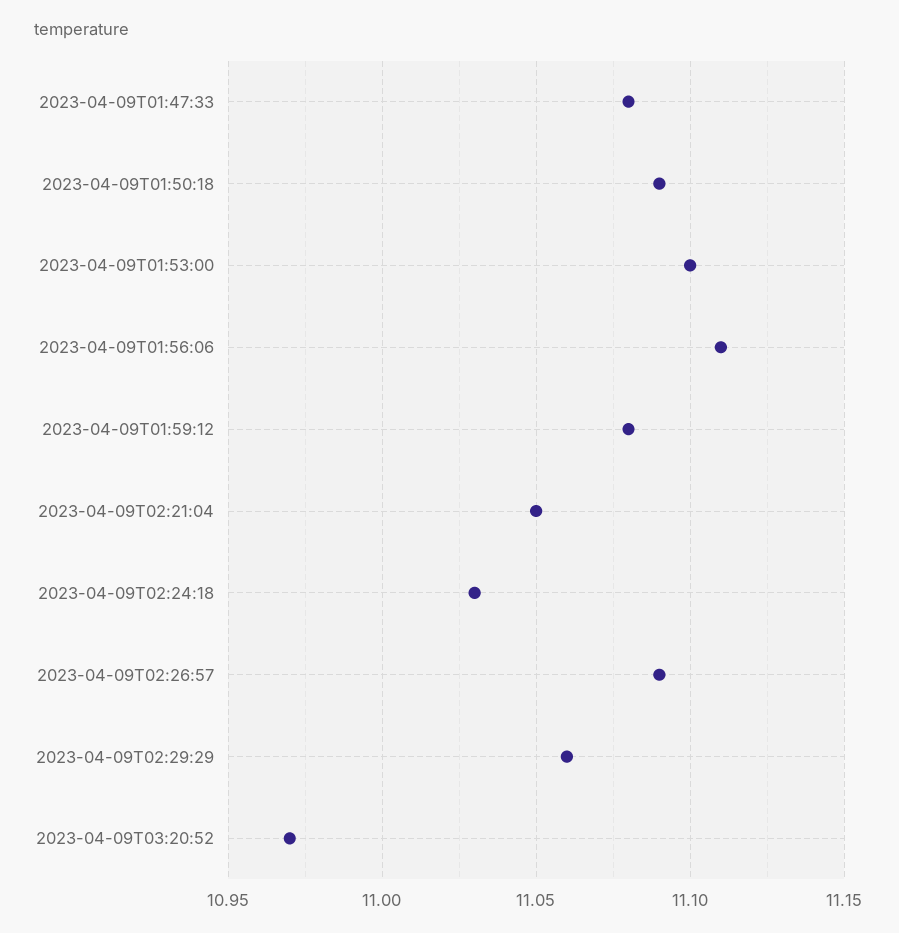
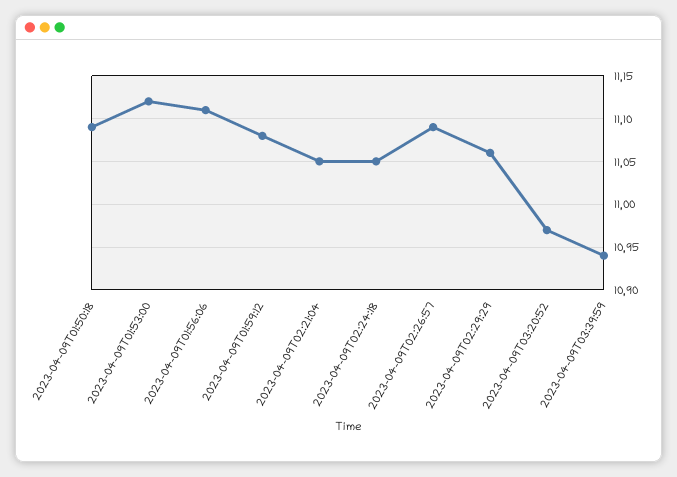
2023-04-09T01:47:33: 11.08 -> none
2023-04-09T01:53:00: 11.1 -> 11.12
2023-04-09T02:24:18: 11.03 -> 11.05
2023-04-09T03:39:59: none -> 10.94

